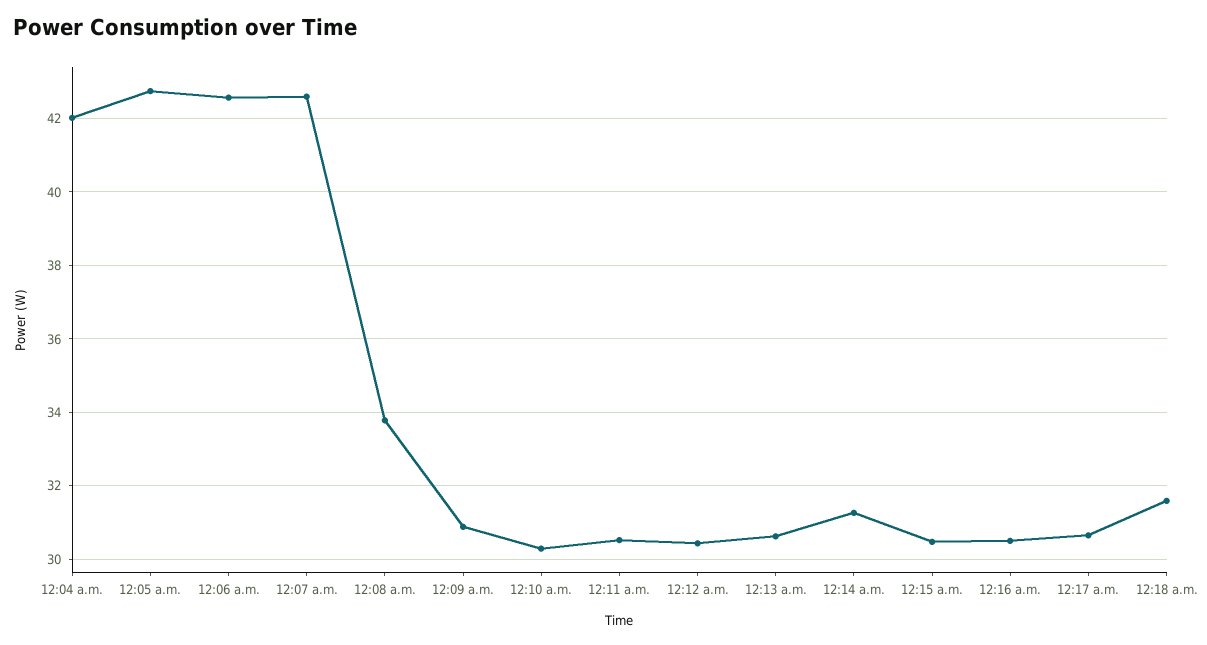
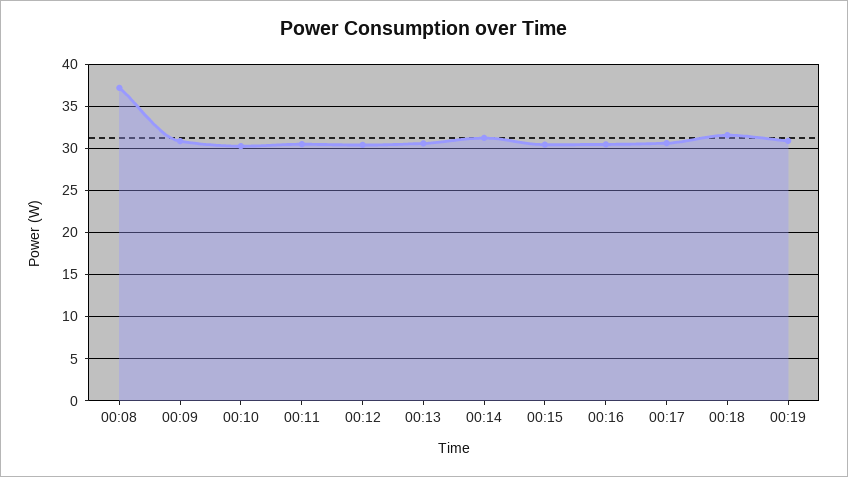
12:04 a.m.: 42 -> none
12:05 a.m.: 42.8 -> none
12:06 a.m.: 42.6 -> none
12:07 a.m.: 42.6 -> none
12:08 a.m.: 33.8 -> 37
00:19: none -> 31

